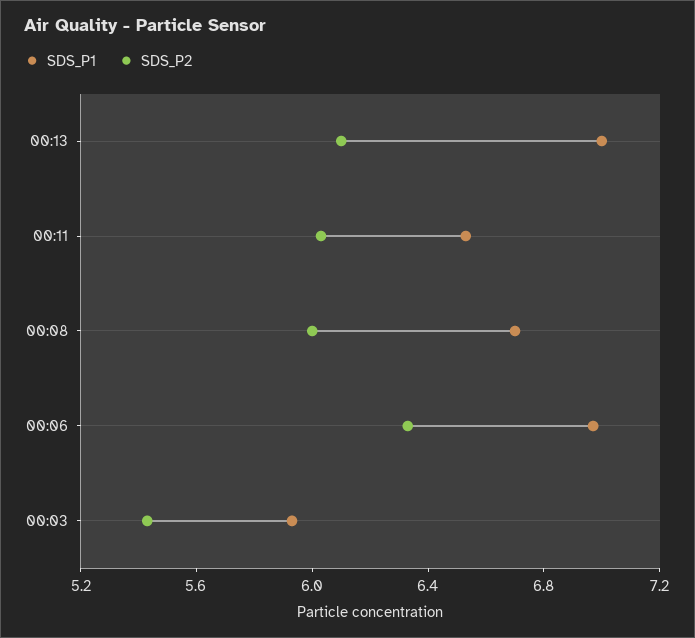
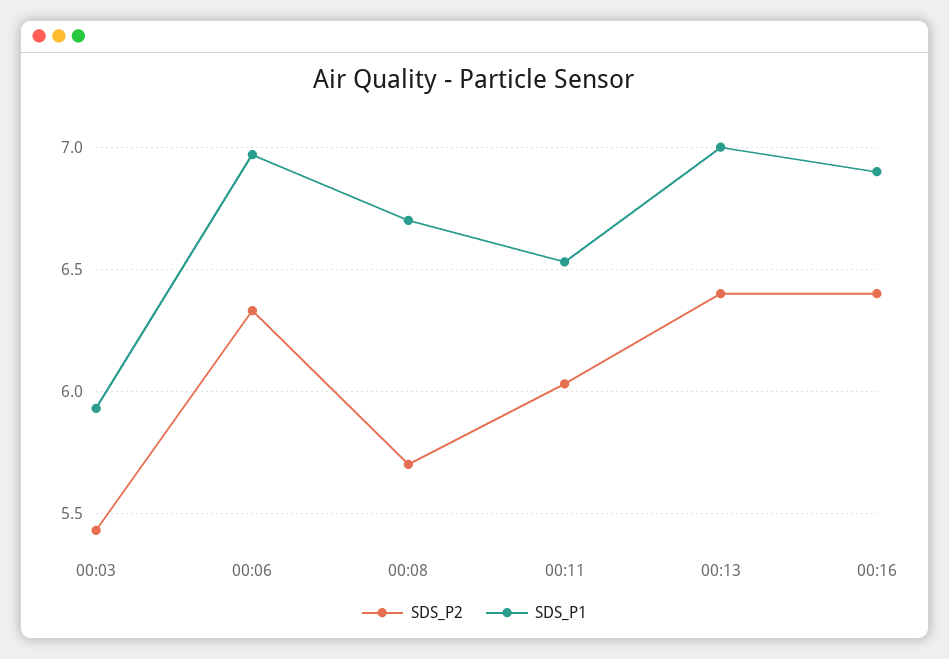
SDS_P2, 00:13: 6.1 -> 6.4
SDS_P2, 00:08: 6 -> 5.7
SDS_P2, 00:16: none -> 6.4
SDS_P1, 00:16: none -> 6.9

